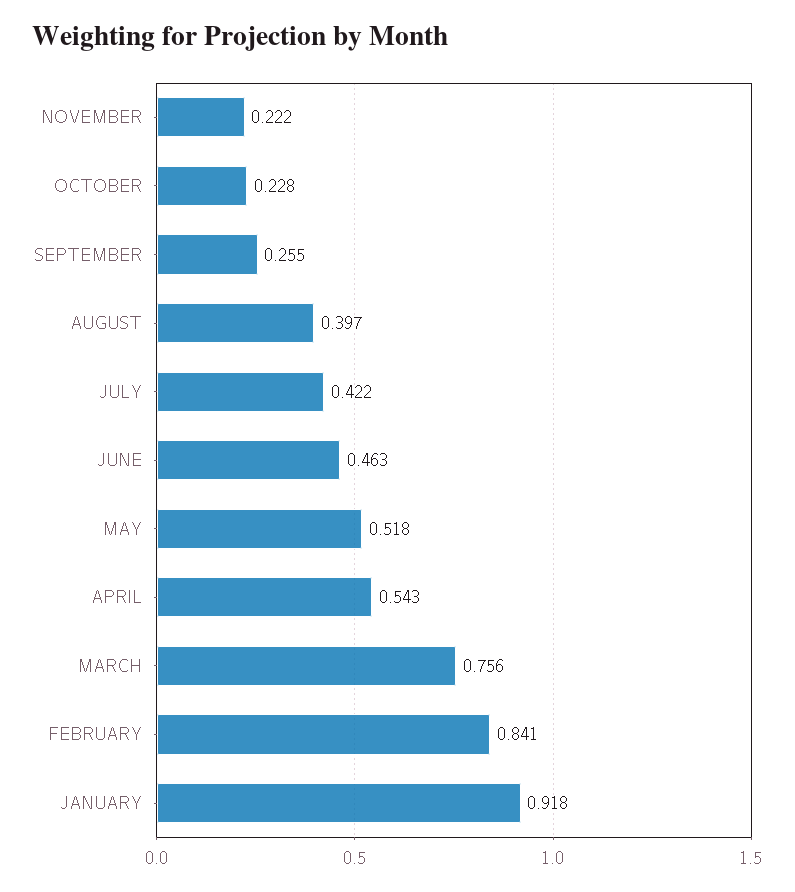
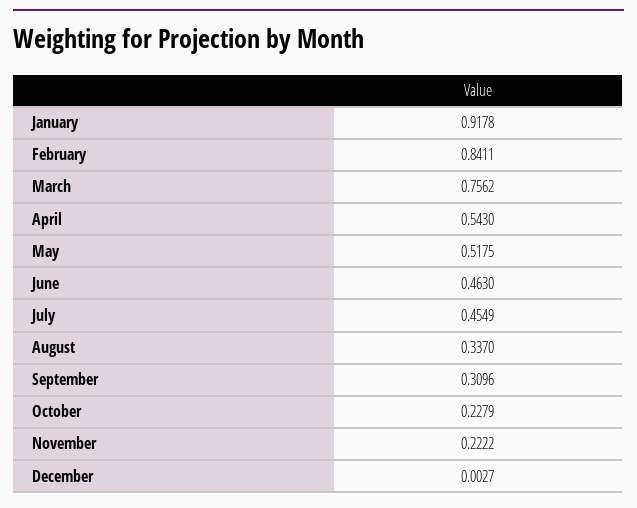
SEPTEMBER: 0.255 -> 0.3096
AUGUST: 0.397 -> 0.337
JULY: 0.422 -> 0.4549
December: none -> 0.0027

